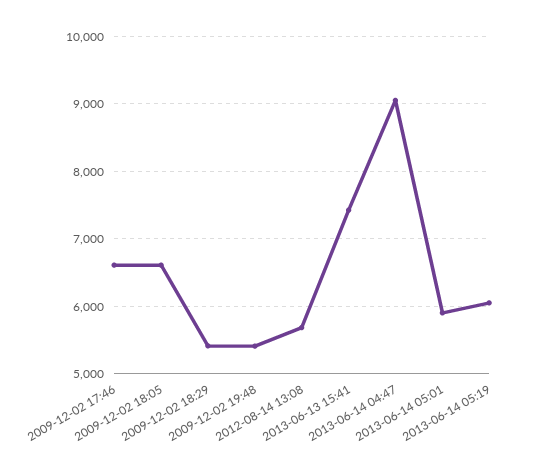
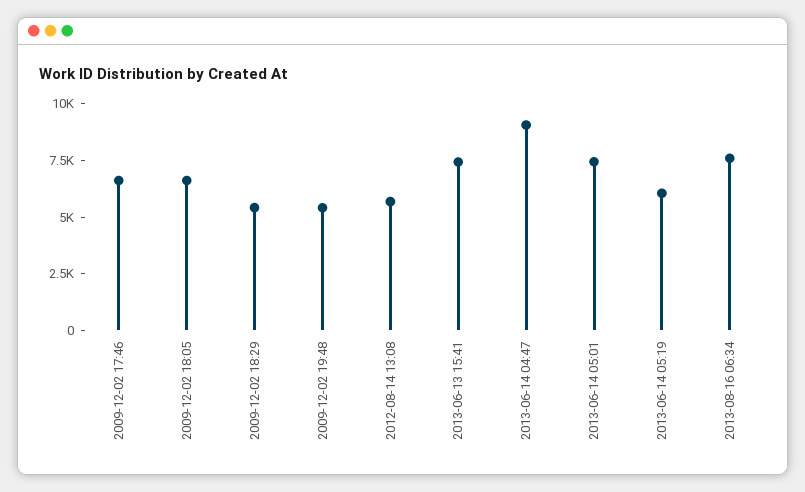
2013-06-14 05:01: 5900 -> 7500
2013-08-16 06:34: none -> 7500

